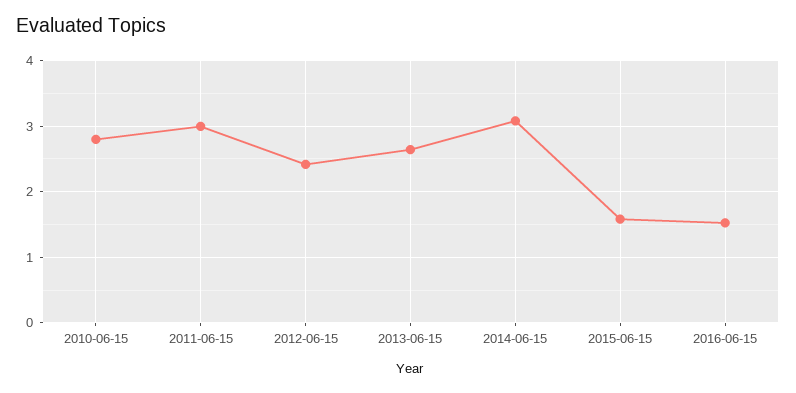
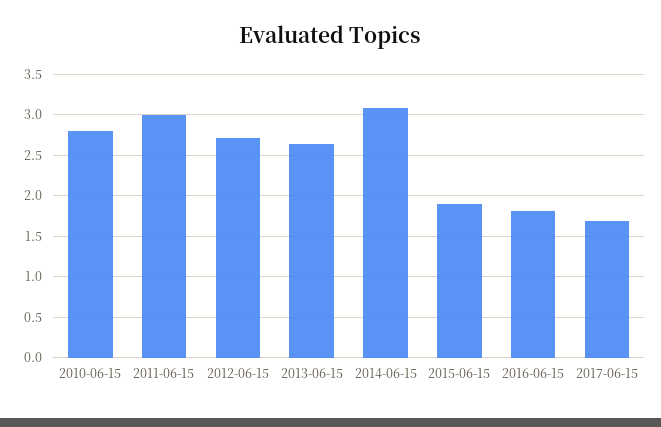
2012-06-15: 2.4 -> 2.7
2015-06-15: 1.6 -> 1.9
2016-06-15: 1.5 -> 1.8
2017-06-15: none -> 1.7

